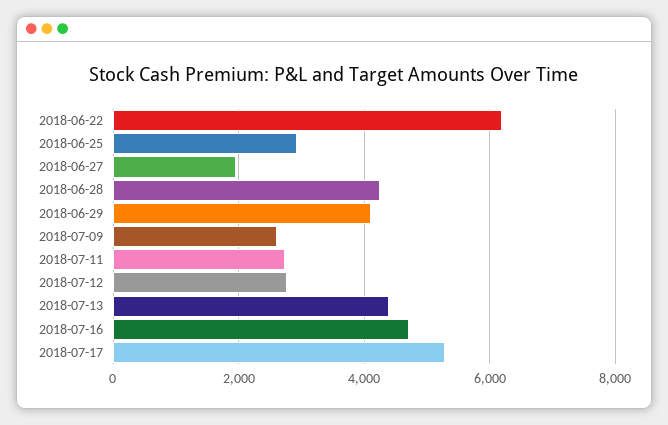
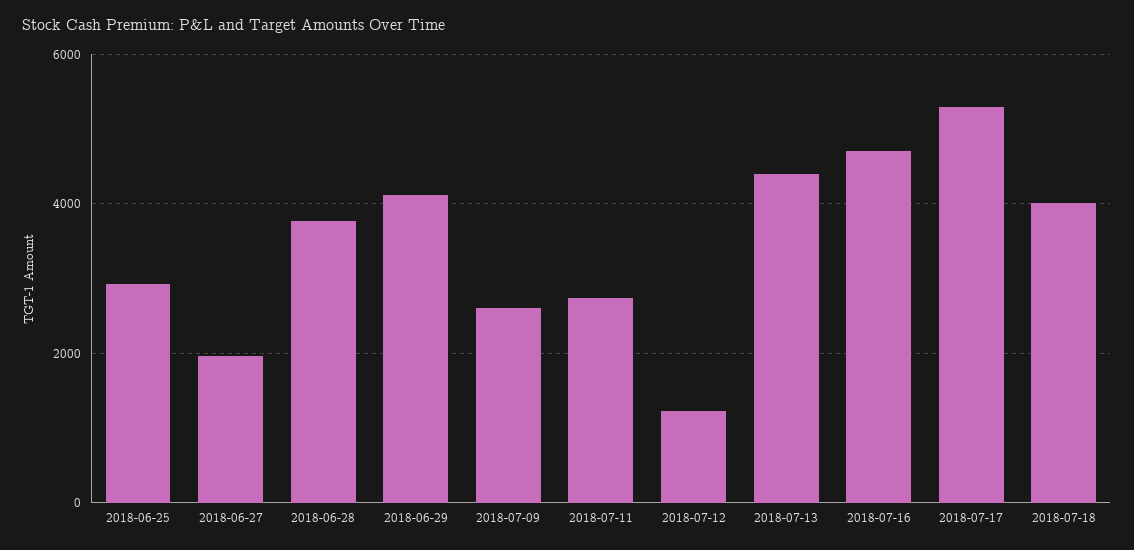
2018-06-22: 6200 -> none
2018-06-28: 4200 -> 3800
2018-07-12: 2800 -> 1200
2018-07-18: none -> 4000

